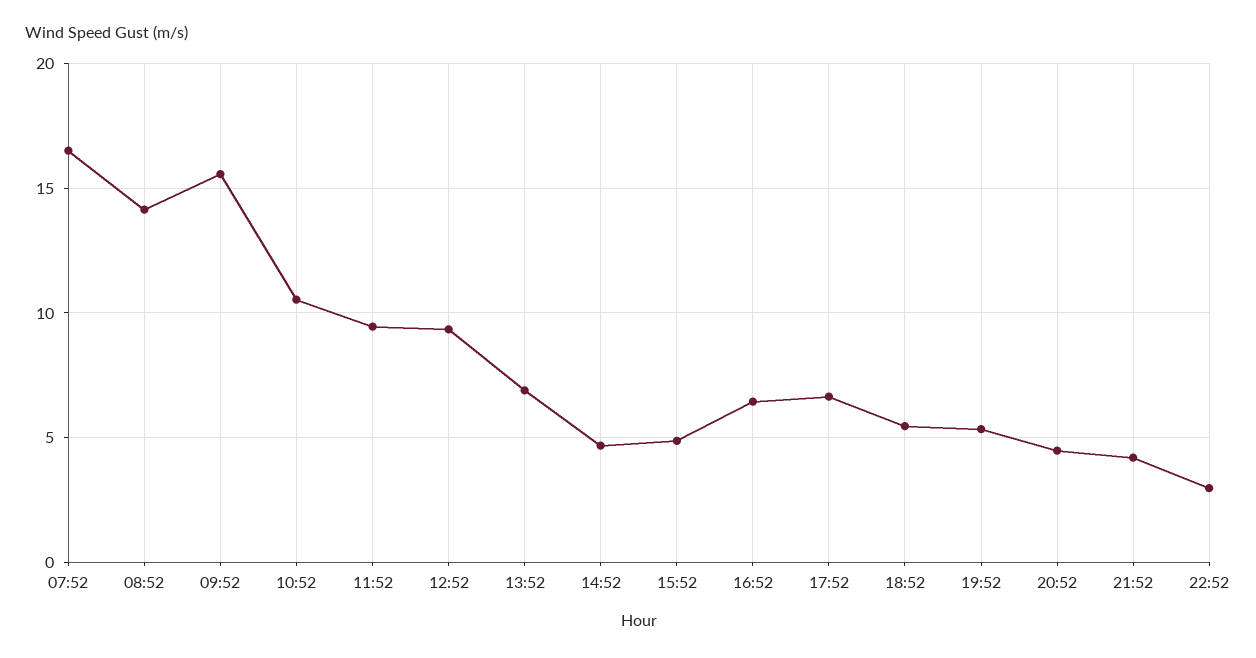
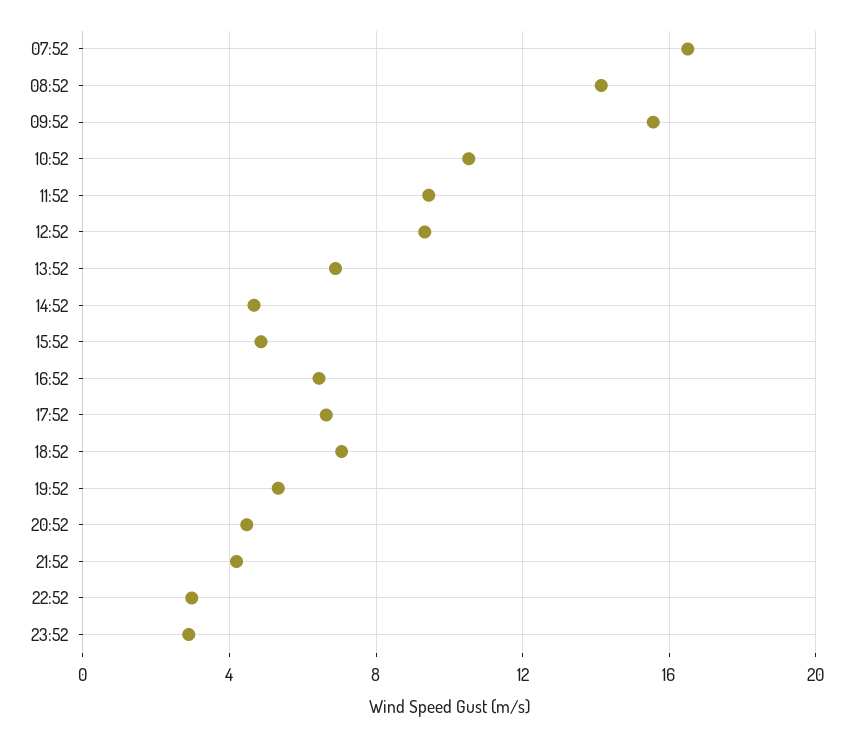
18:52: 5.5 -> 7
23:52: none -> 3

